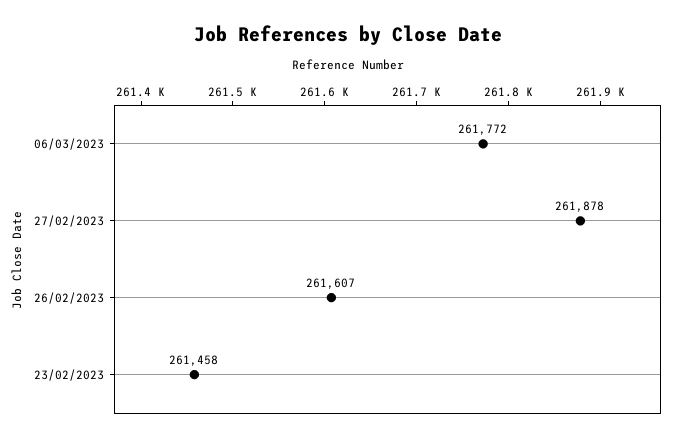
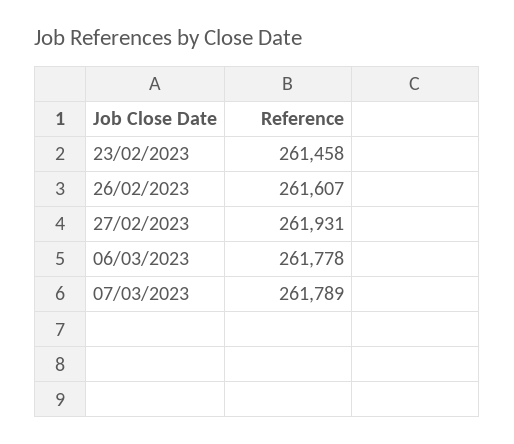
06/03/2023: 261772 -> 261778
27/02/2023: 261878 -> 261931
07/03/2023: none -> 261789

